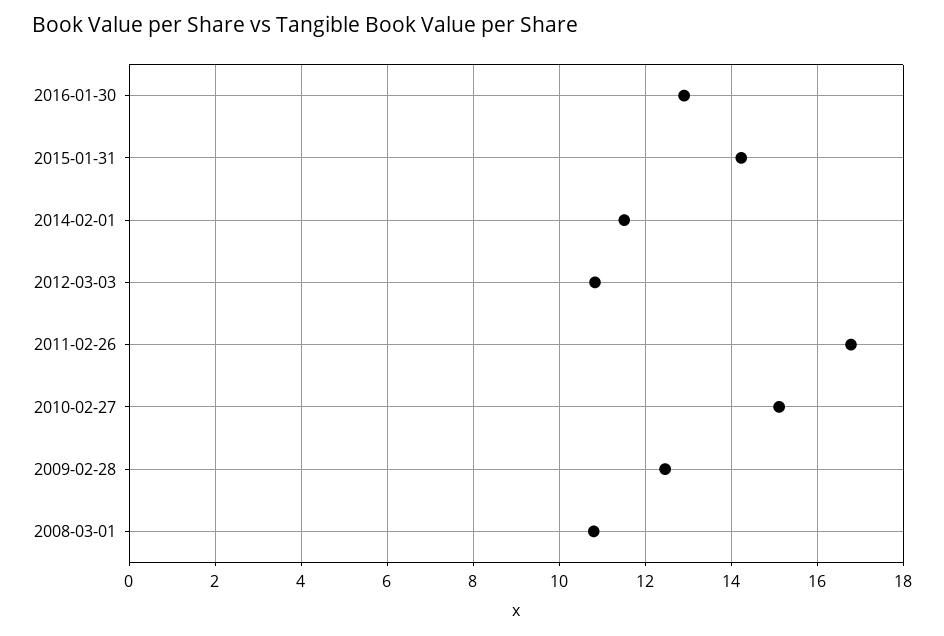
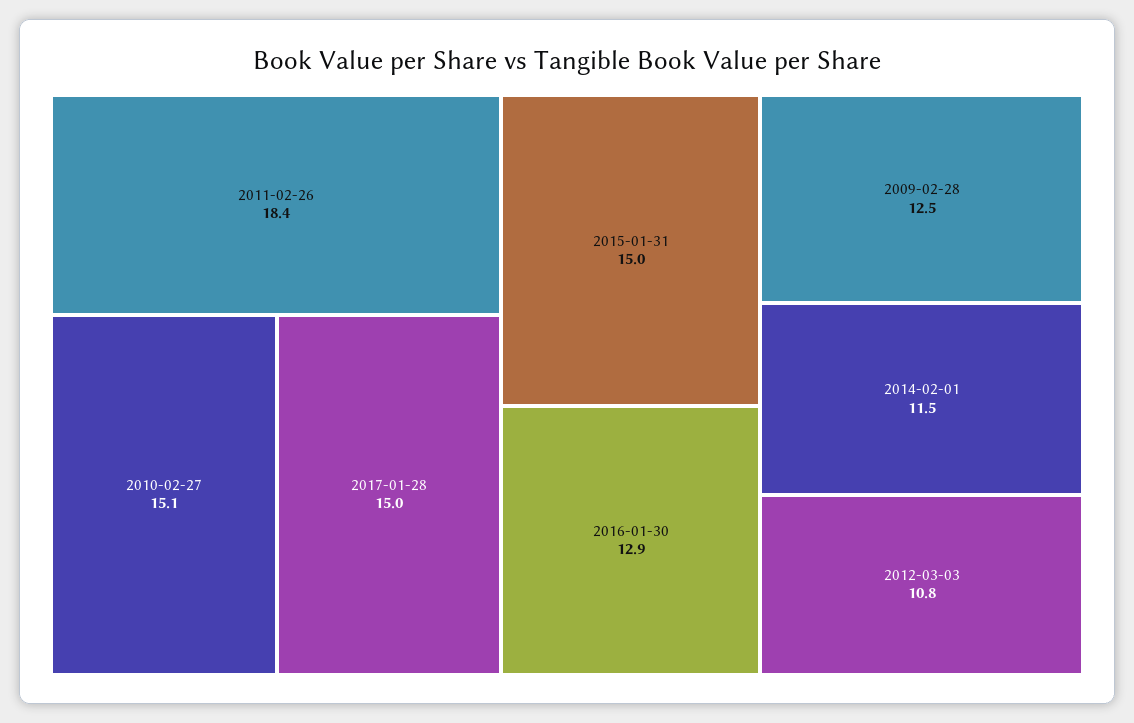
2015-01-31: 14.2 -> 15
2011-02-26: 16.8 -> 18.4
2008-03-01: 10.8 -> none
2017-01-28: none -> 15

